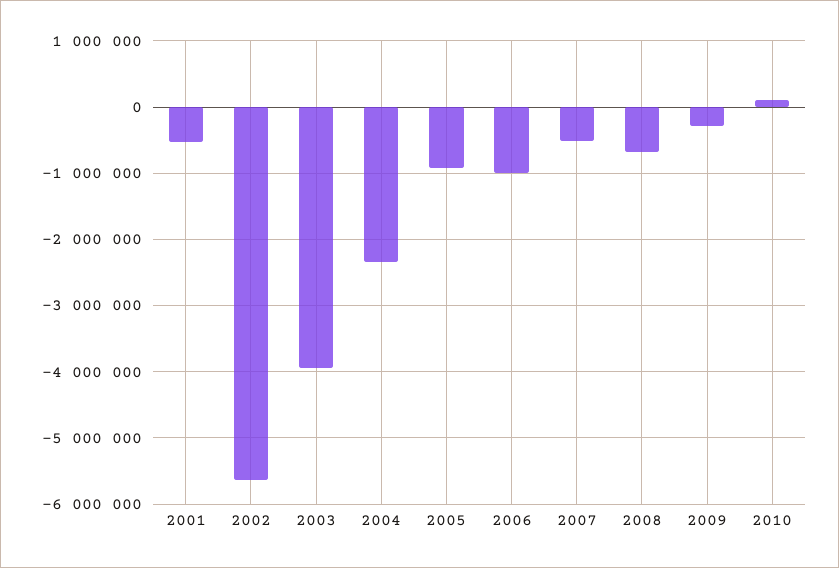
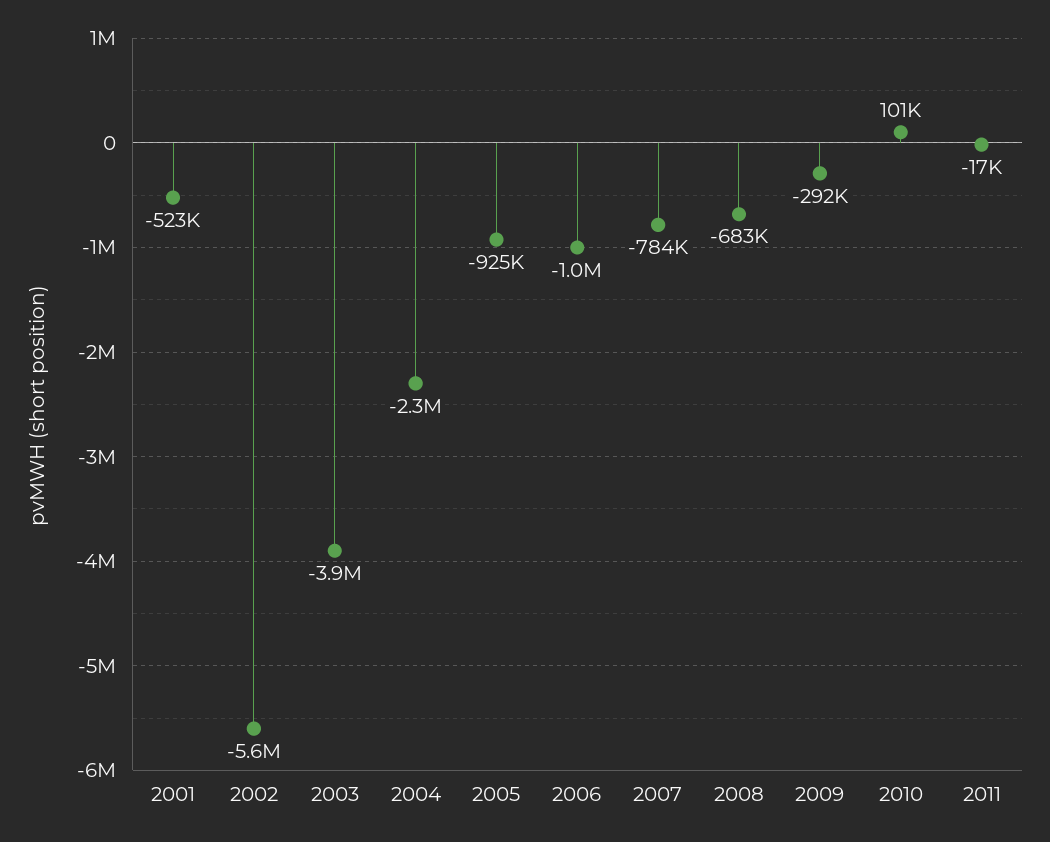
2007: -500000 -> -784000
2011: none -> -17000

